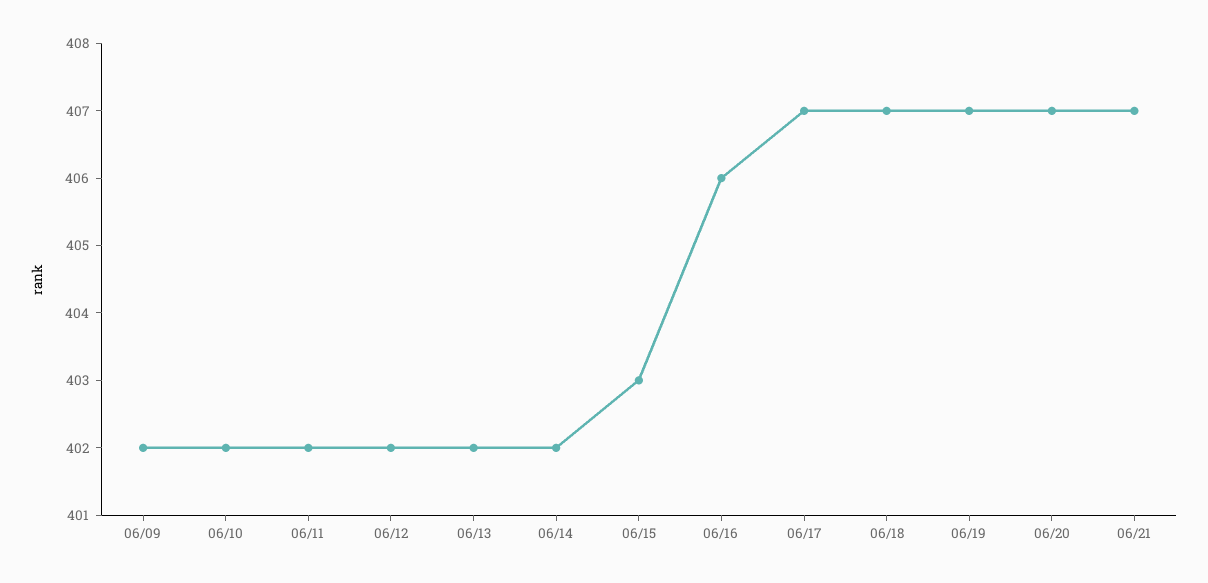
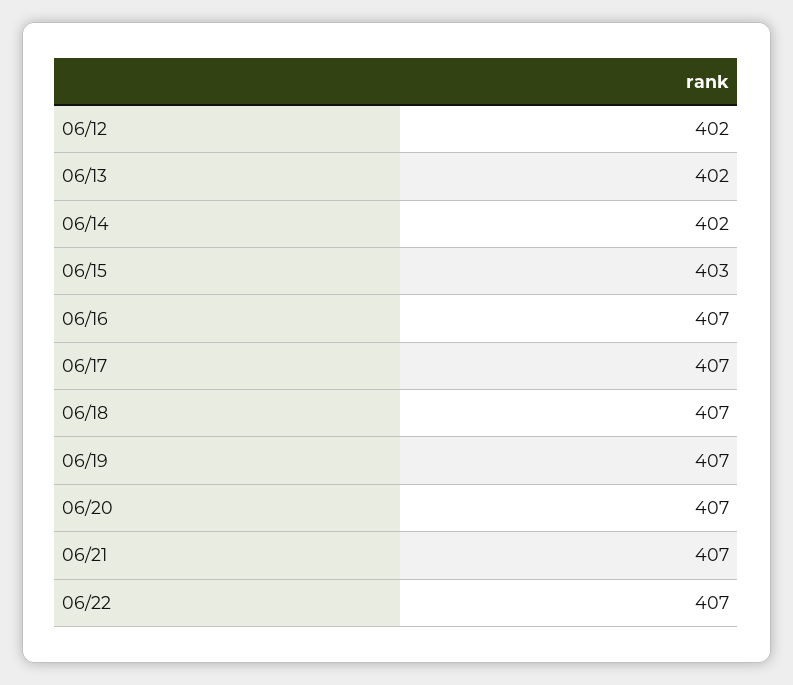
06/09: 402 -> none
06/10: 402 -> none
06/11: 402 -> none
06/16: 406 -> 407
06/22: none -> 407

